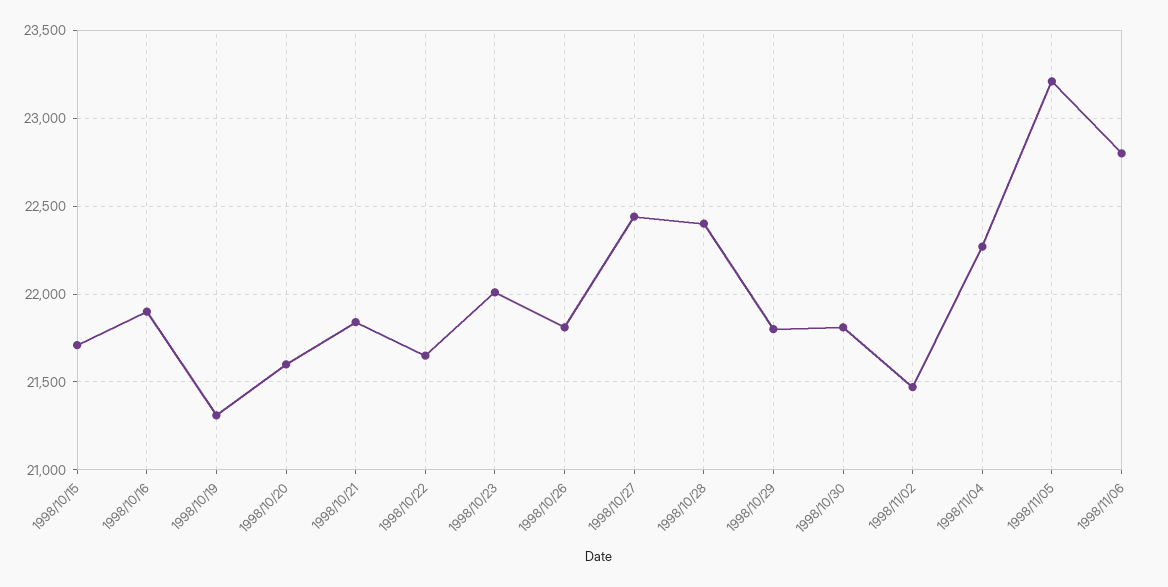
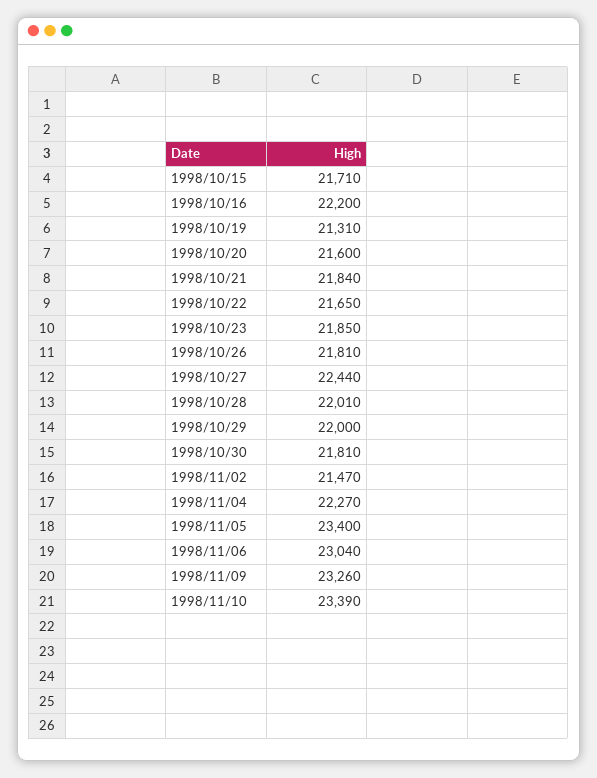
1998/10/16: 21900 -> 22200
1998/10/23: 22000 -> 21850
1998/10/28: 22400 -> 22010
1998/10/29: 21800 -> 22000
1998/11/05: 23200 -> 23400
1998/11/06: 22800 -> 23040
1998/11/09: none -> 23260
1998/11/10: none -> 23390

